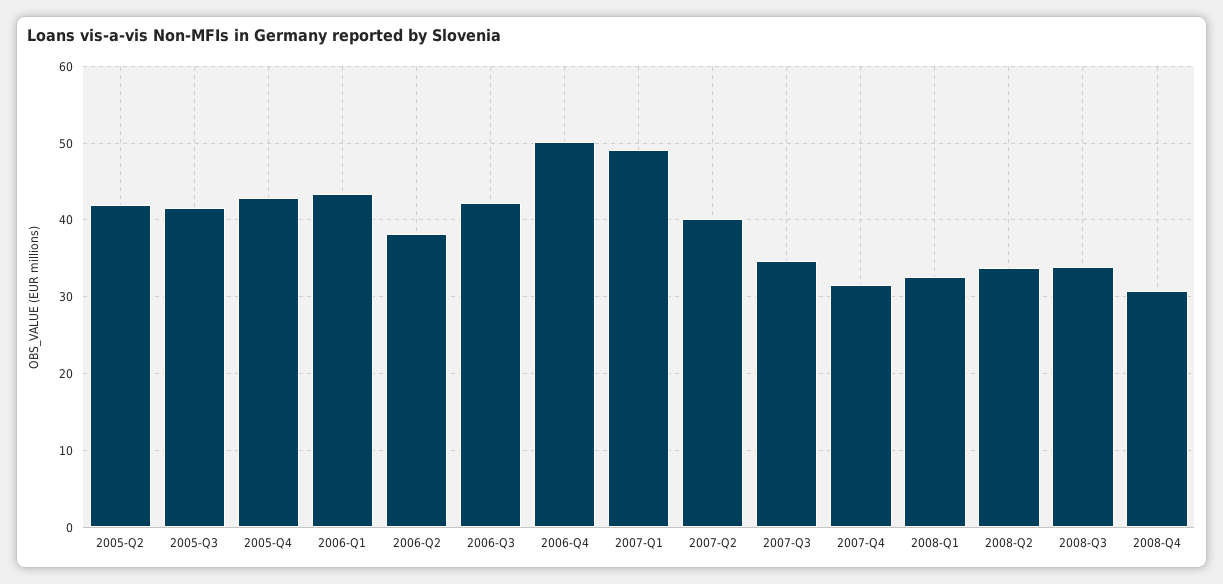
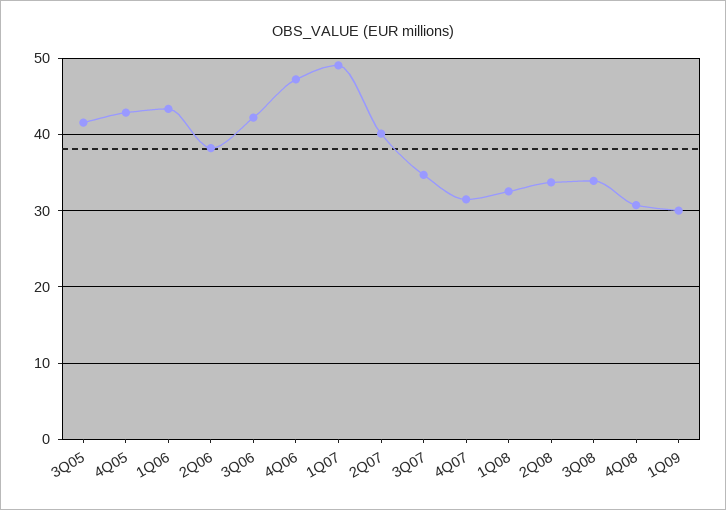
2005-Q2: 42 -> none
2006-Q4: 50 -> 47
1Q09: none -> 30

